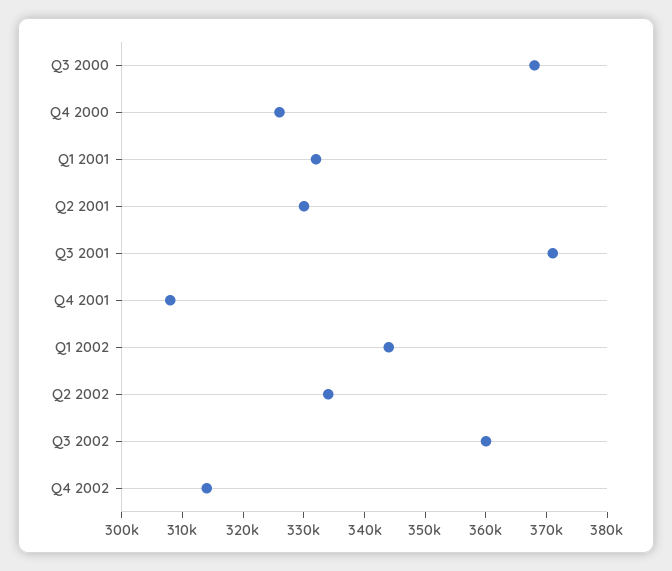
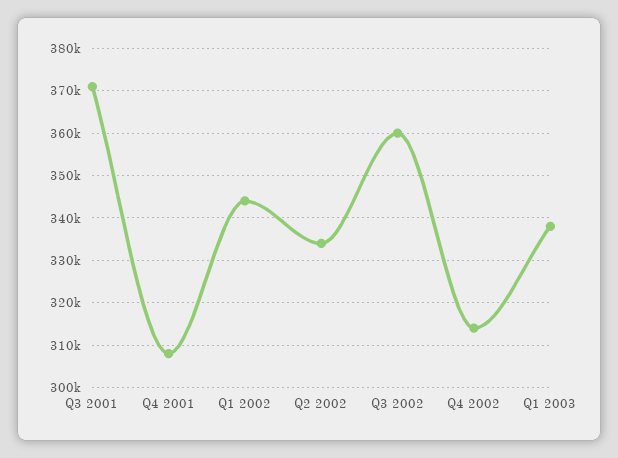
Q3 2000: 368000 -> none
Q4 2000: 326000 -> none
Q1 2001: 332000 -> none
Q2 2001: 330000 -> none
Q1 2003: none -> 338000

